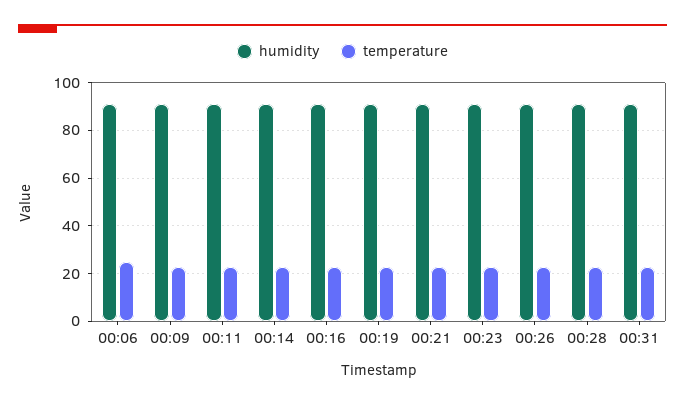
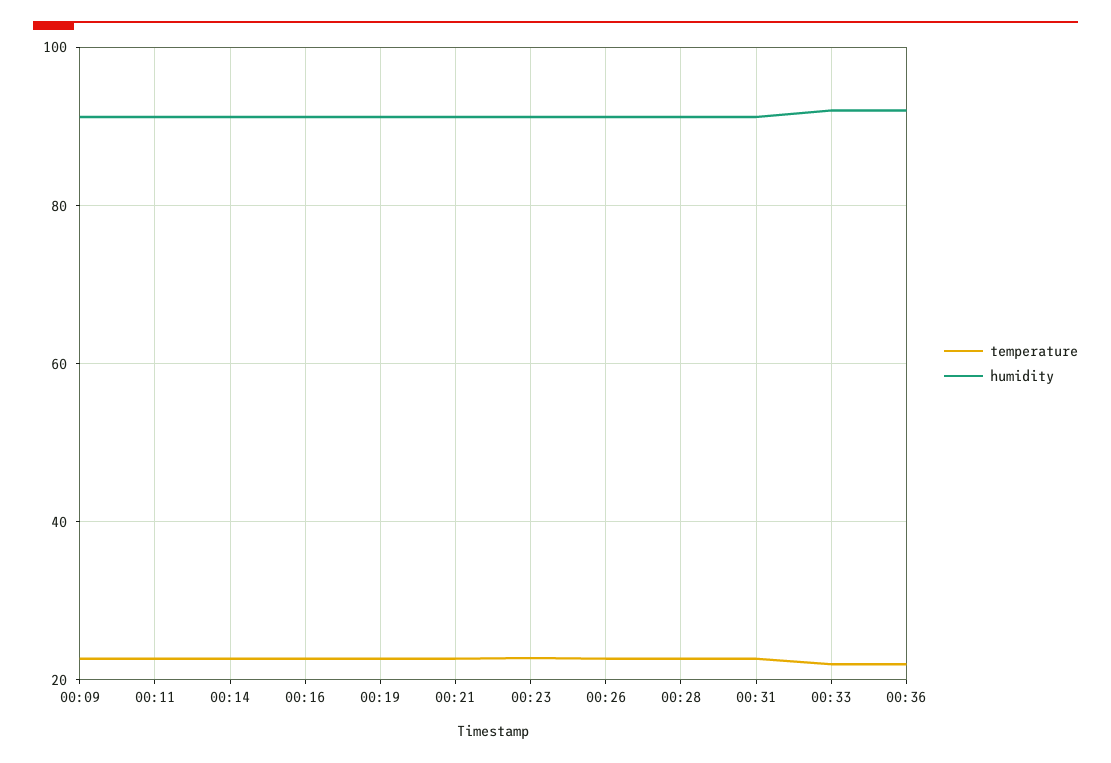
humidity, 00:06: 90 -> none
temperature, 00:06: 25 -> none
temperature, 00:33: none -> 22
humidity, 00:33: none -> 92
temperature, 00:36: none -> 22
humidity, 00:36: none -> 92

